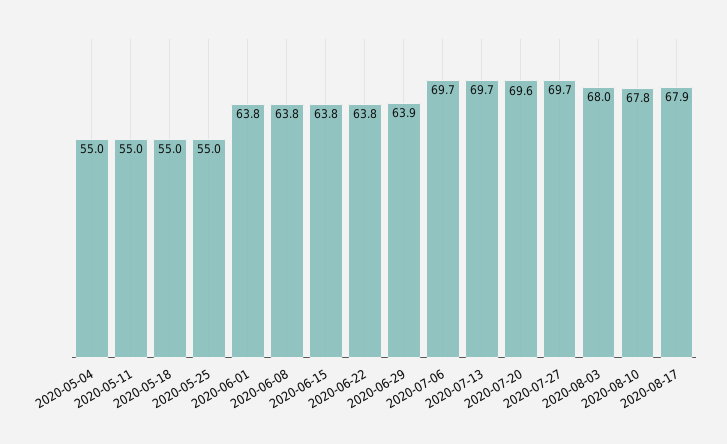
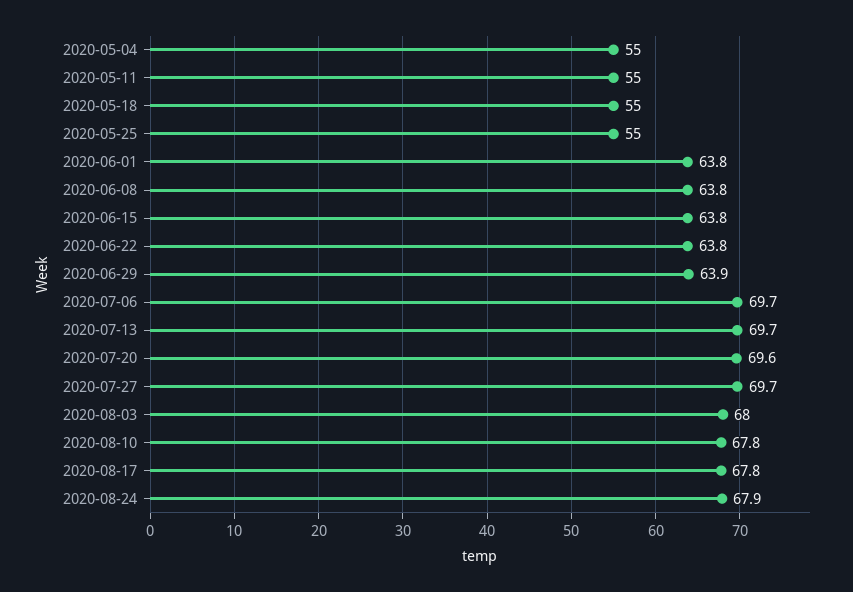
2020-08-17: 67.9 -> 67.8
2020-08-24: none -> 67.9

